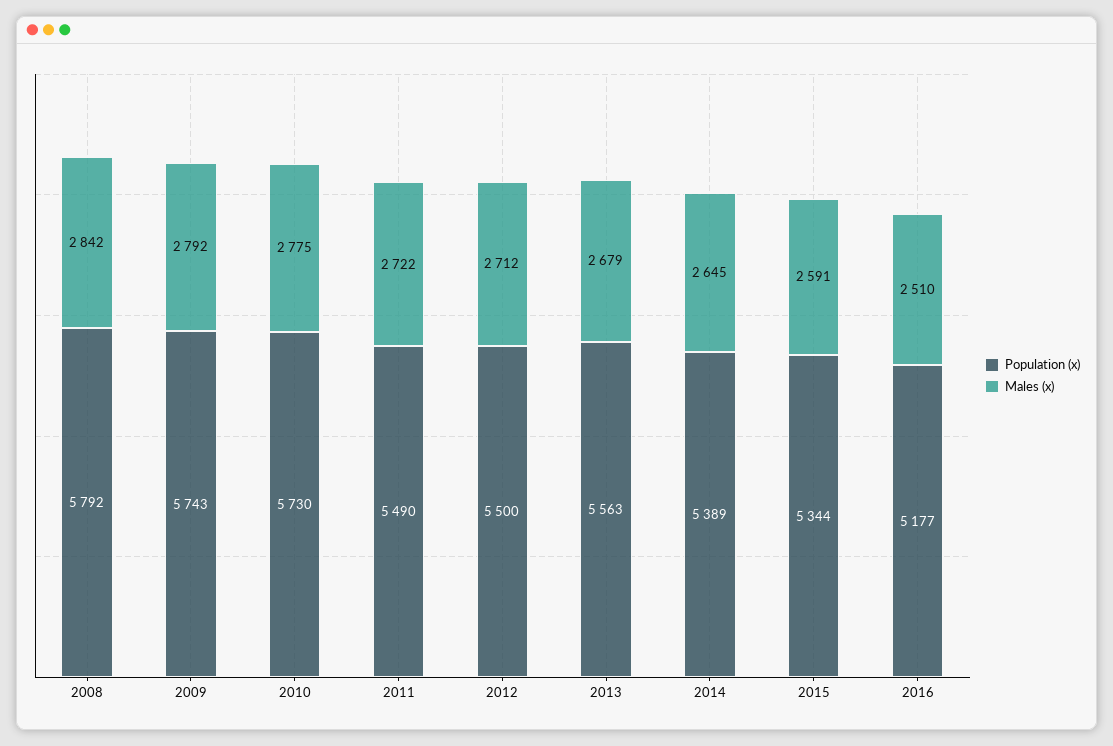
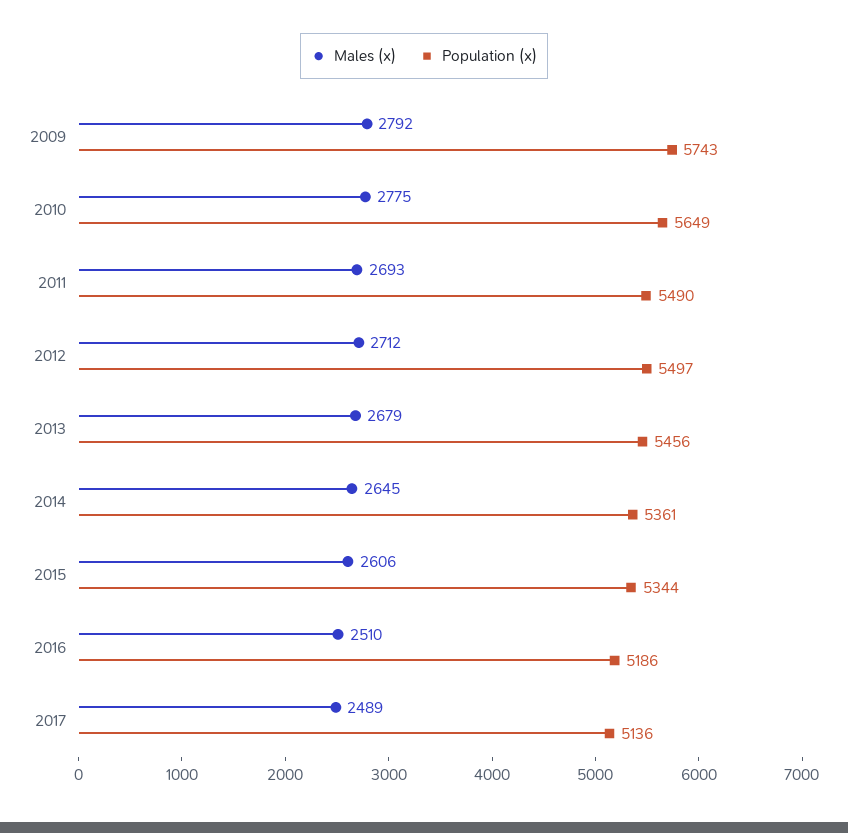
Population (x), 2008: 5792 -> none
Males (x), 2008: 2842 -> none
Population (x), 2010: 5730 -> 5649
Males (x), 2011: 2722 -> 2693
Population (x), 2012: 5500 -> 5497
Population (x), 2013: 5563 -> 5456
Population (x), 2014: 5389 -> 5361
Males (x), 2015: 2591 -> 2606
Population (x), 2016: 5177 -> 5186
Males (x), 2017: none -> 2489
Population (x), 2017: none -> 5136

